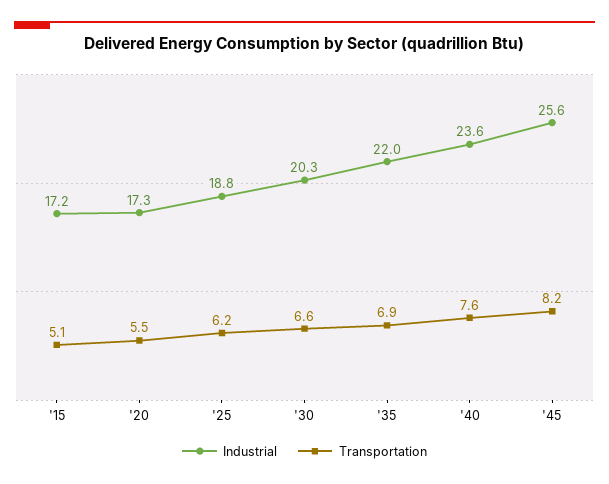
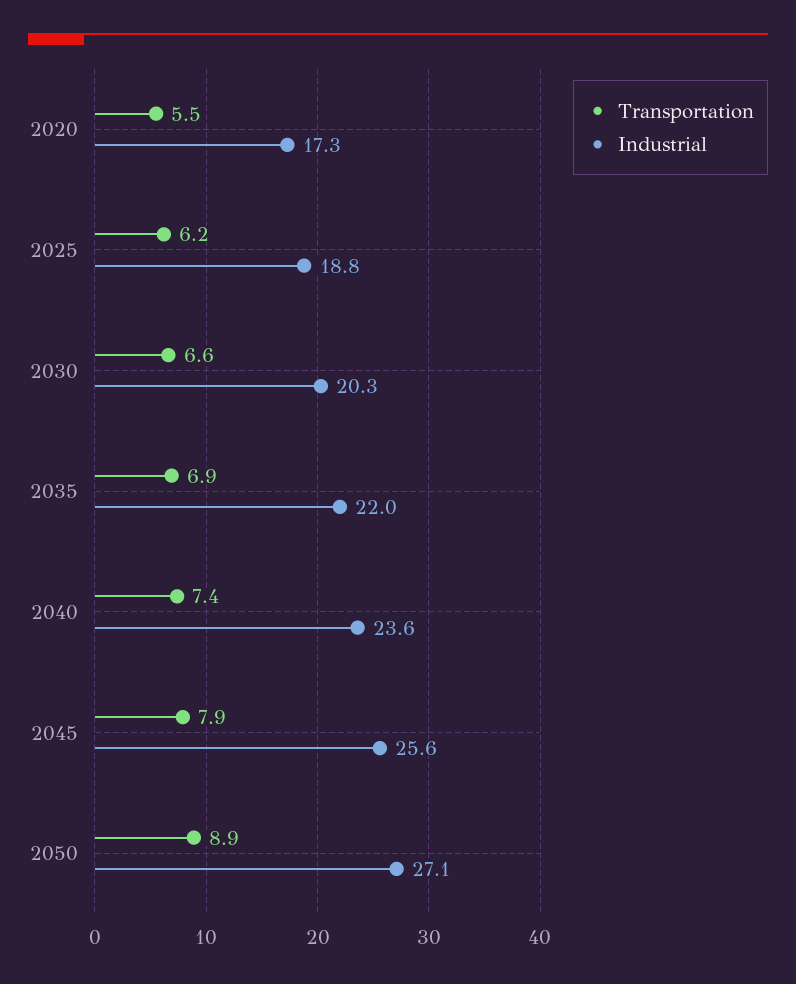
Industrial, '15: 17.2 -> none
Transportation, '15: 5.1 -> none
Transportation, '40: 7.6 -> 7.4
Transportation, '45: 8.2 -> 7.9
Transportation, 2050: none -> 8.9
Industrial, 2050: none -> 27.1

